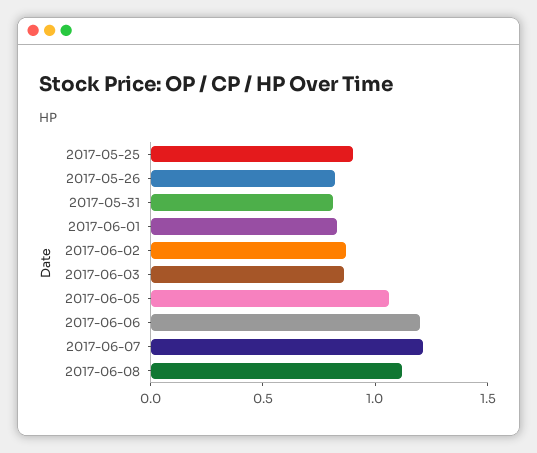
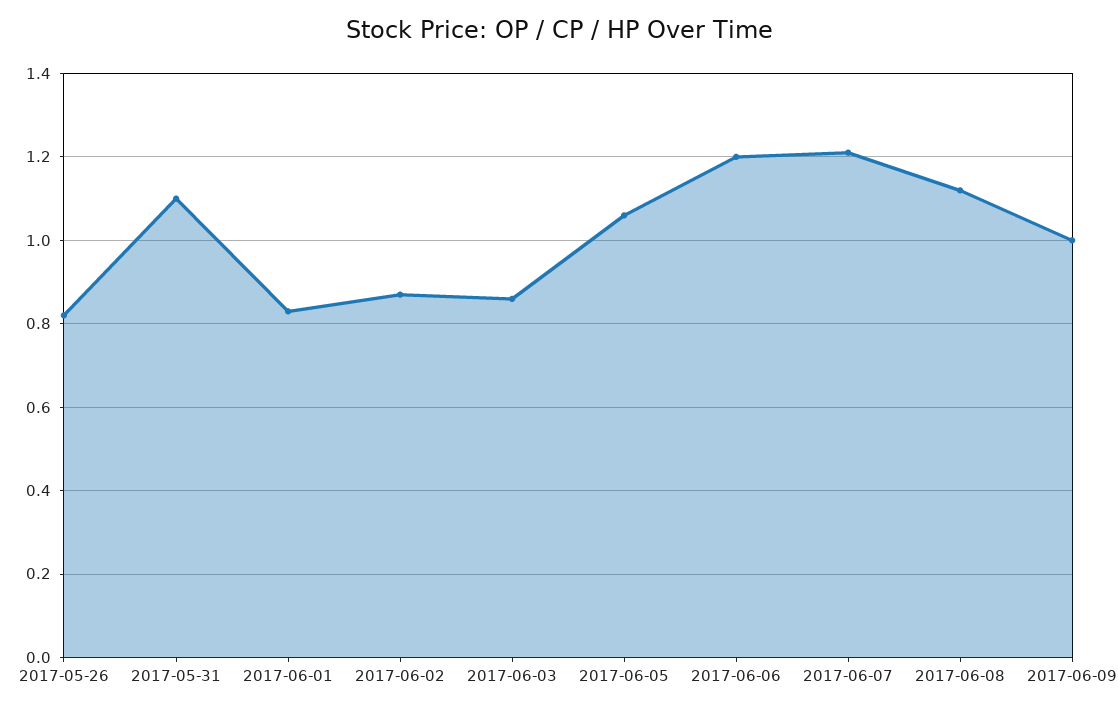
2017-05-25: 0.9 -> none
2017-05-31: 0.8 -> 1.1
2017-06-09: none -> 1

